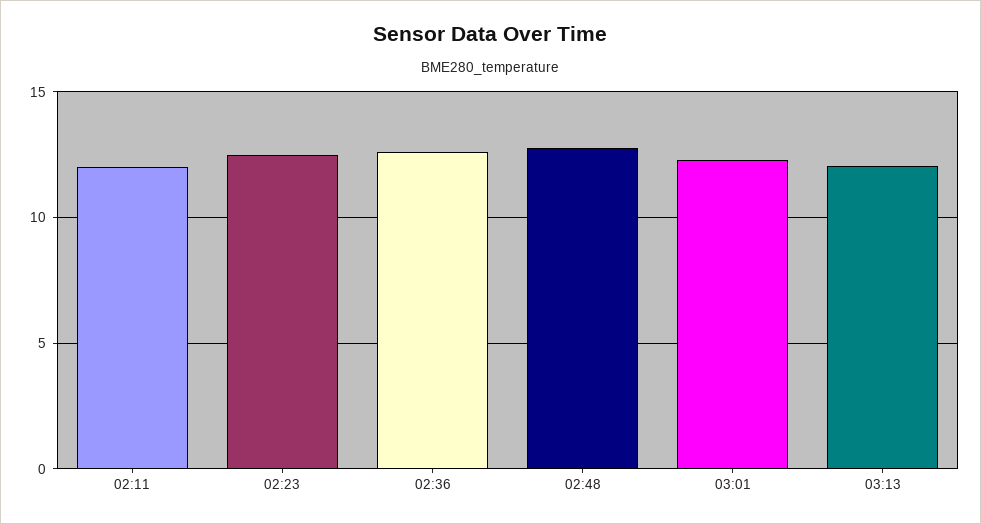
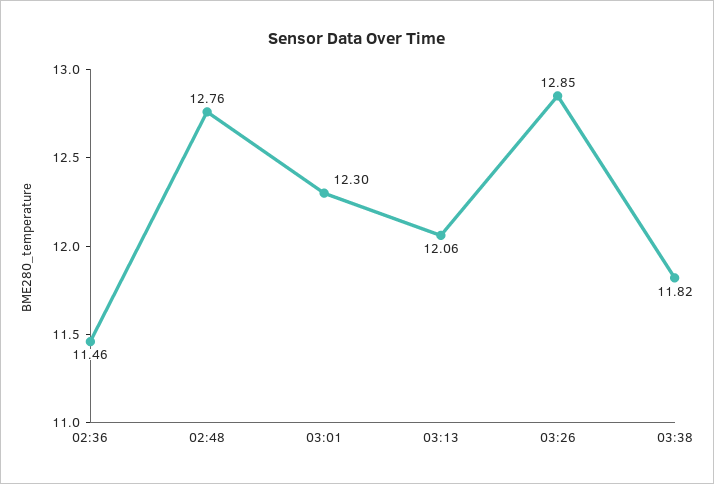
02:11: 12 -> none
02:23: 12.5 -> none
02:36: 12.5 -> 11.46
03:26: none -> 12.85
03:38: none -> 11.82

